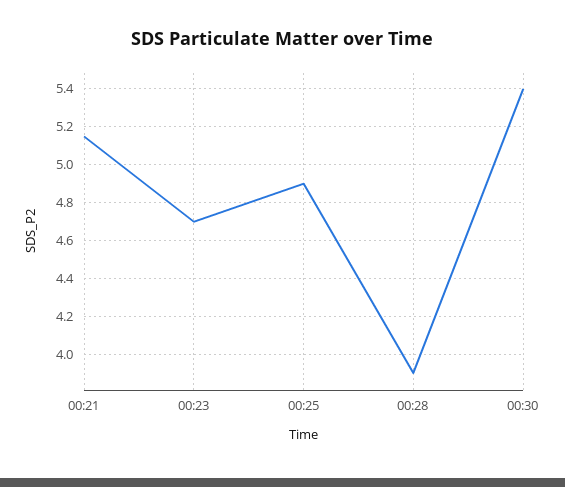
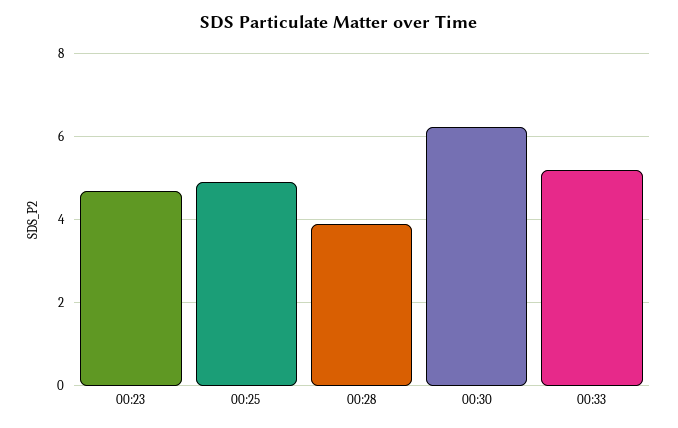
00:21: 5.15 -> none
00:30: 5.4 -> 6.2
00:33: none -> 5.2

